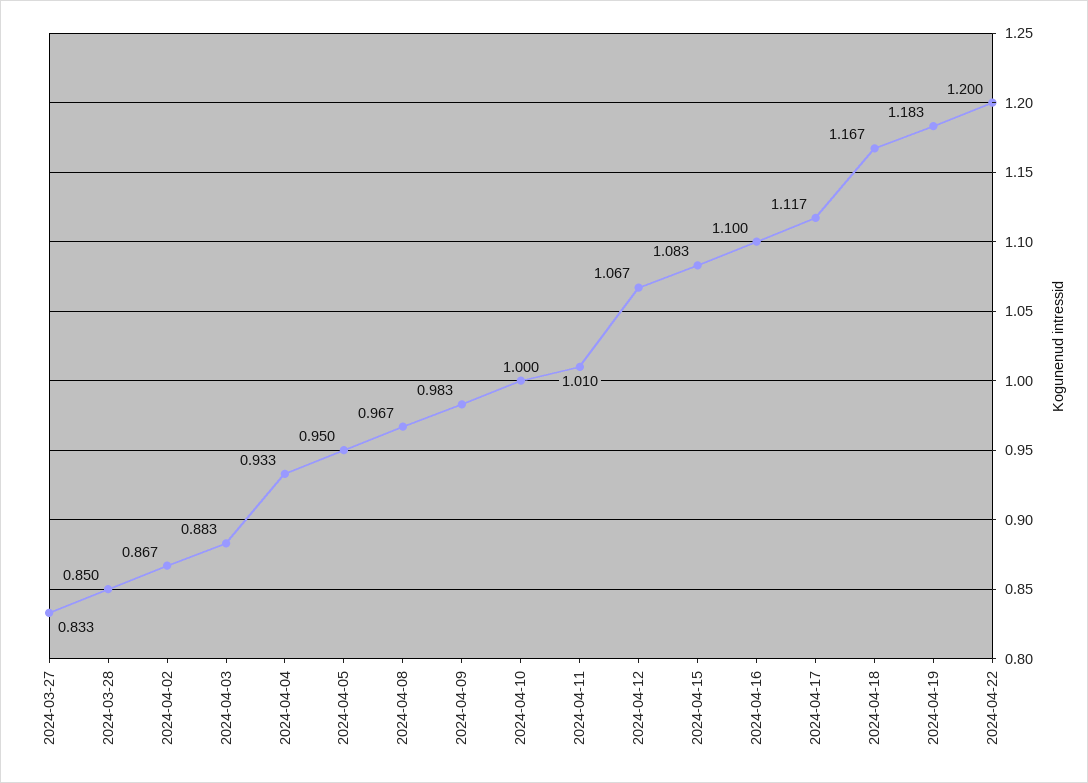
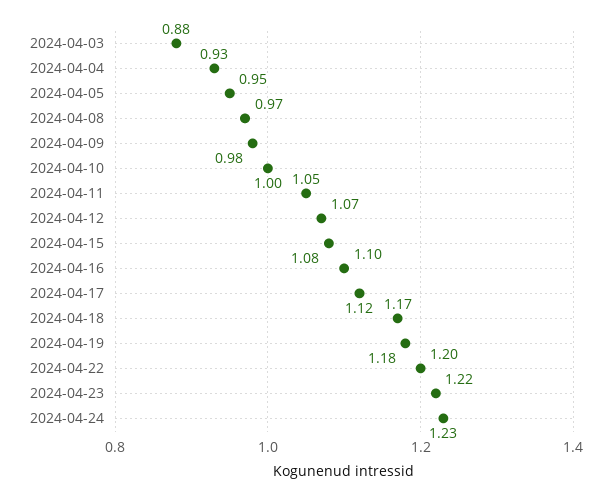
2024-03-27: 0.833 -> none
2024-03-28: 0.85 -> none
2024-04-02: 0.867 -> none
2024-04-11: 1.01 -> 1.05
2024-04-23: none -> 1.22
2024-04-24: none -> 1.23

